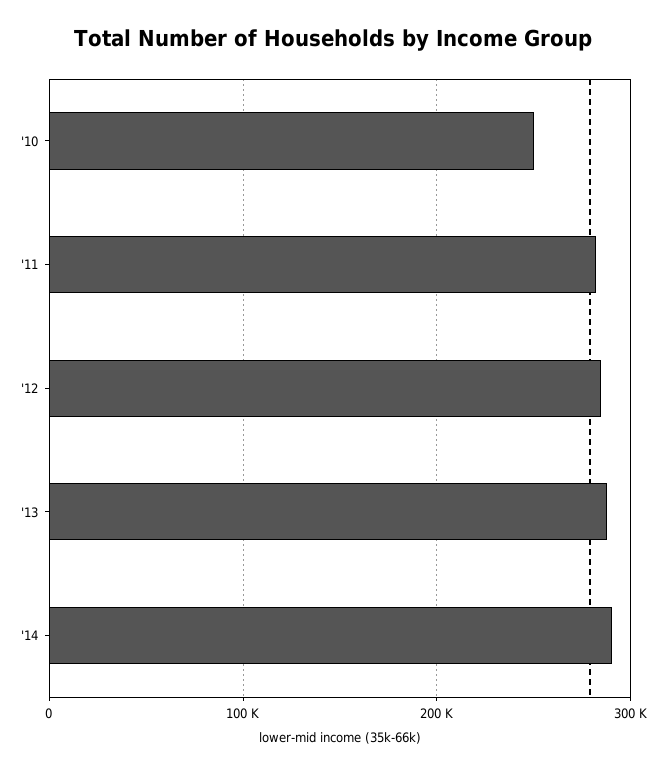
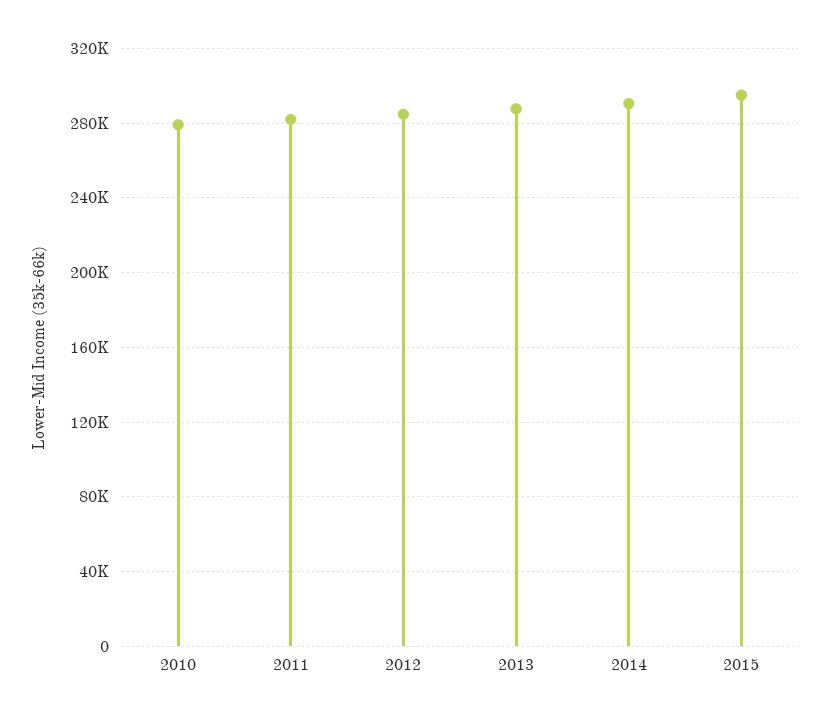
'10: 250000 -> 280000
2015: none -> 295000

